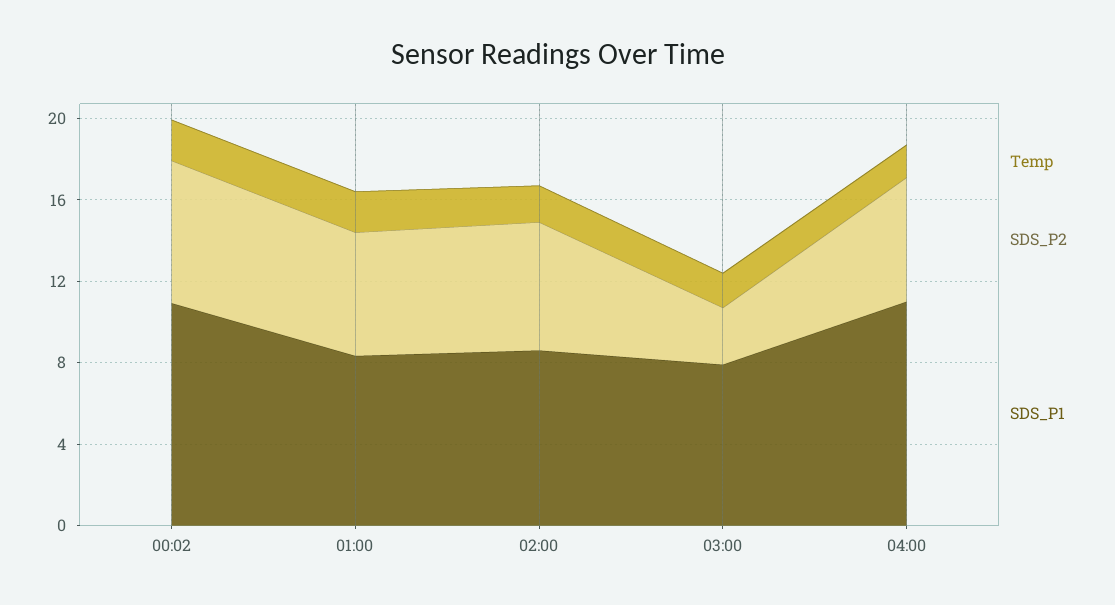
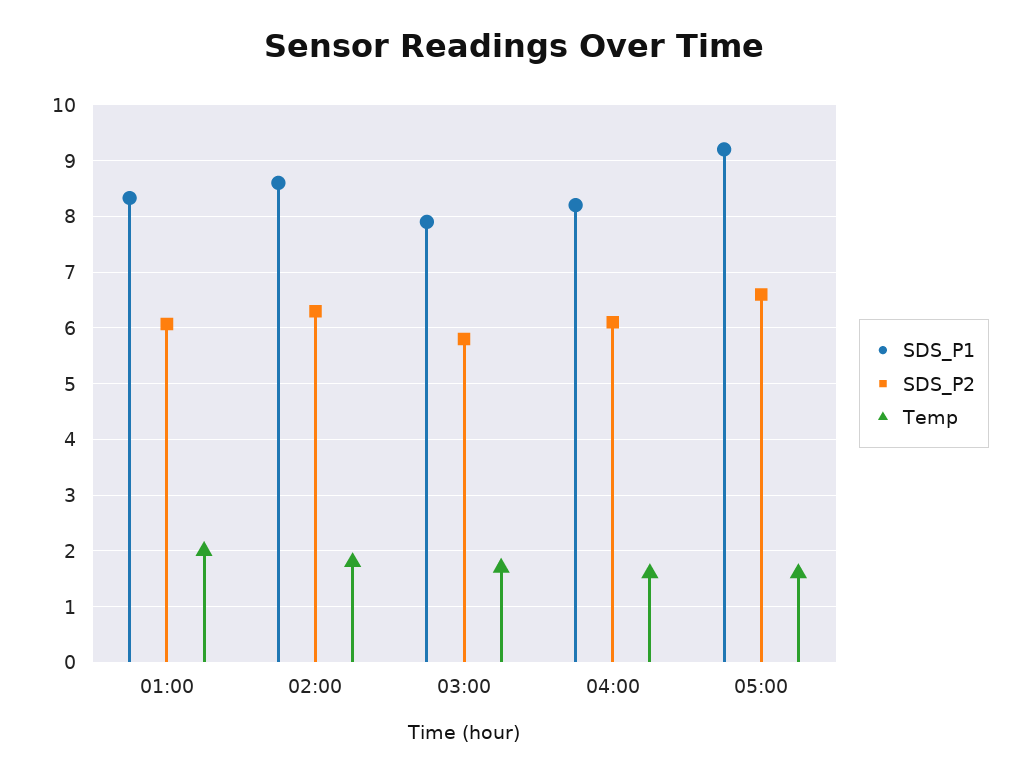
Temp, 00:02: 2 -> none
SDS_P2, 00:02: 7 -> none
SDS_P1, 00:02: 11 -> none
SDS_P2, 03:00: 3 -> 5.8
SDS_P1, 04:00: 11 -> 8.2
SDS_P1, 05:00: none -> 9.2
SDS_P2, 05:00: none -> 6.6
Temp, 05:00: none -> 1.6

